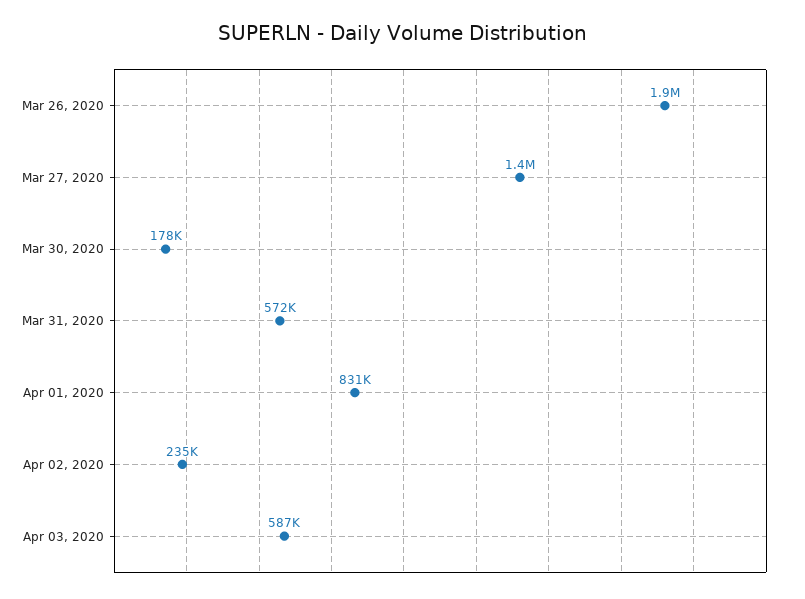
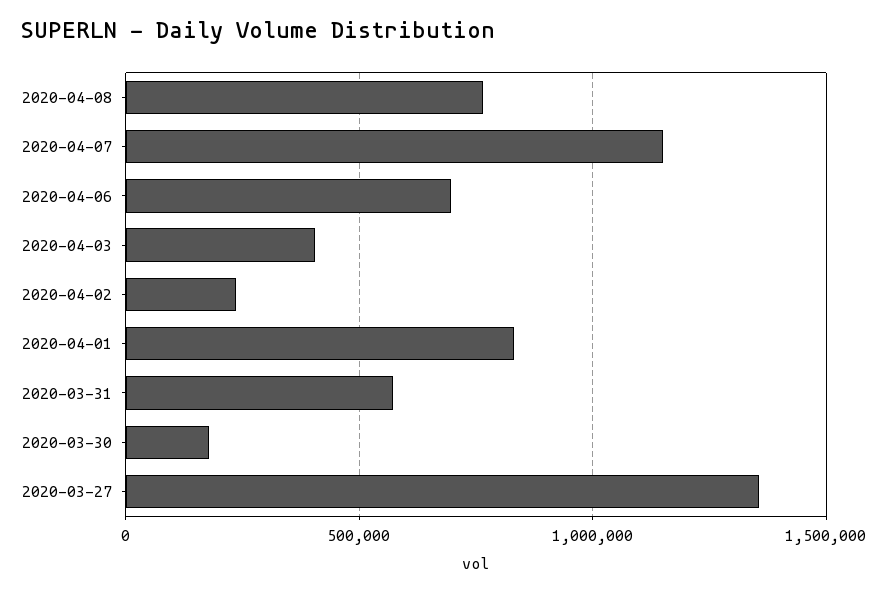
Mar 26, 2020: 1900000 -> none
Apr 03, 2020: 587000 -> 400000
2020-04-08: none -> 750000
2020-04-07: none -> 1150000
2020-04-06: none -> 700000

